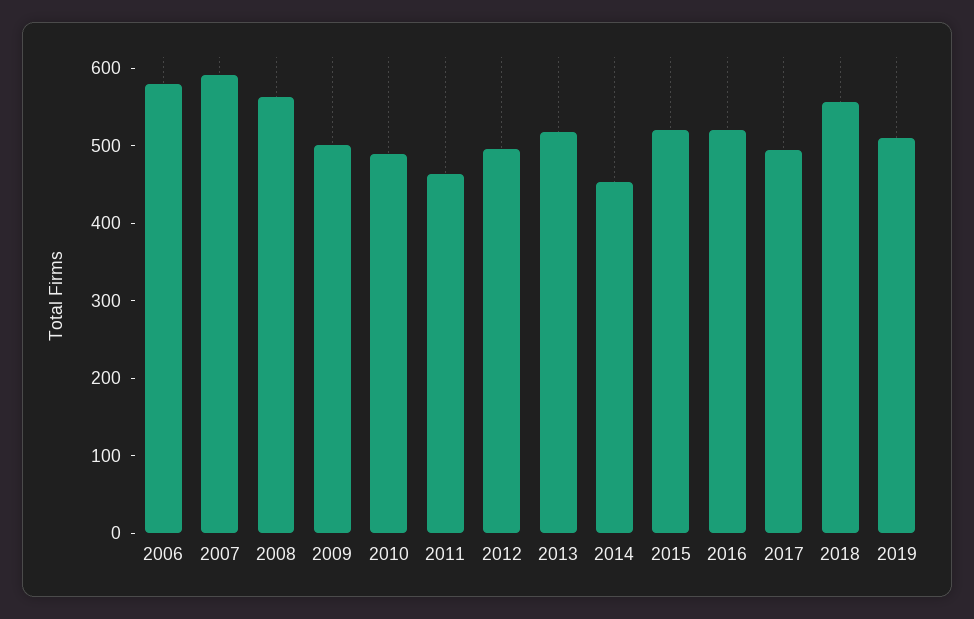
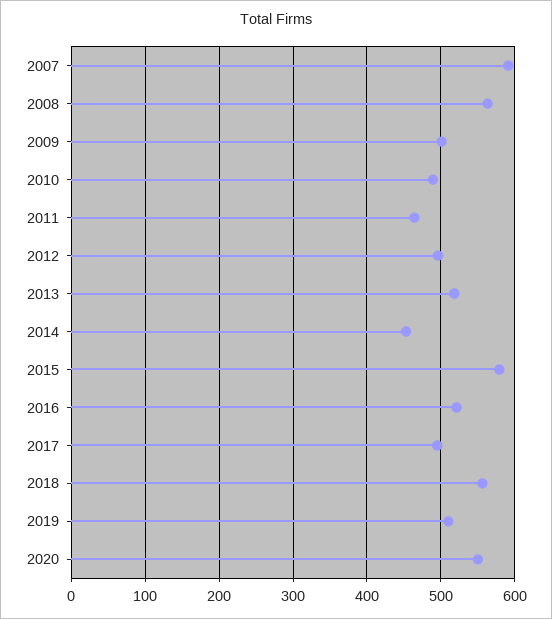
2006: 580 -> none
2015: 520 -> 580
2020: none -> 550

